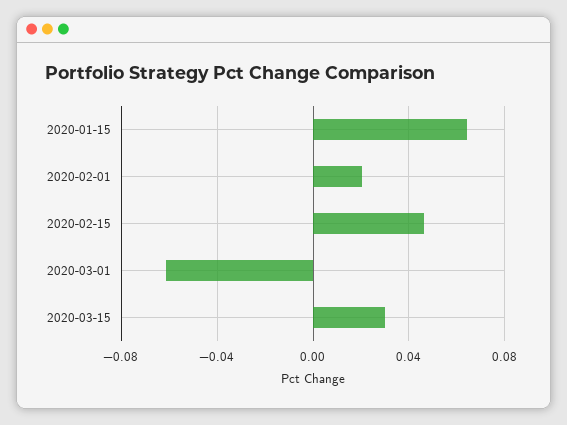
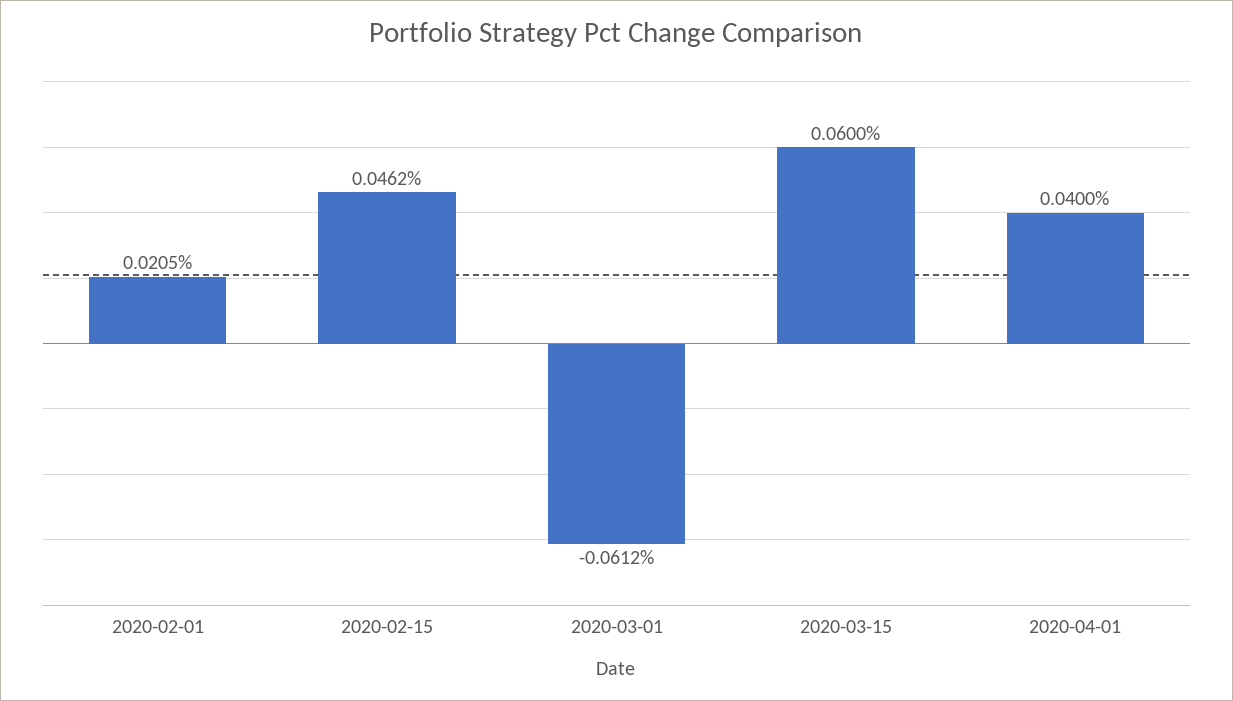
2020-01-15: 0.065 -> none
2020-03-15: 0.03 -> 0.06
2020-04-01: none -> 0.04

